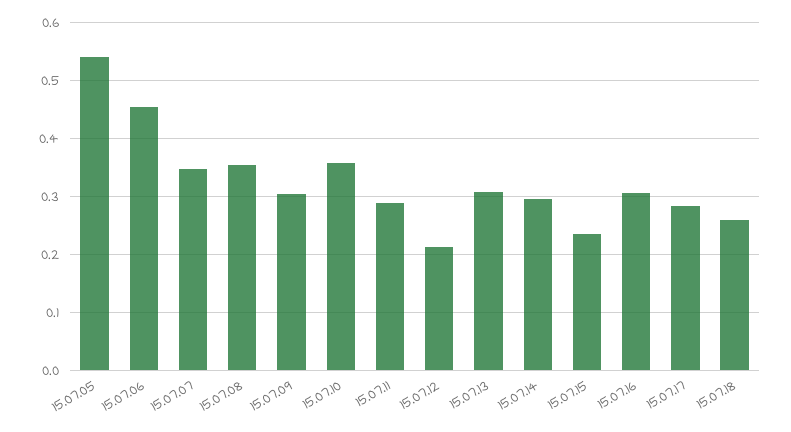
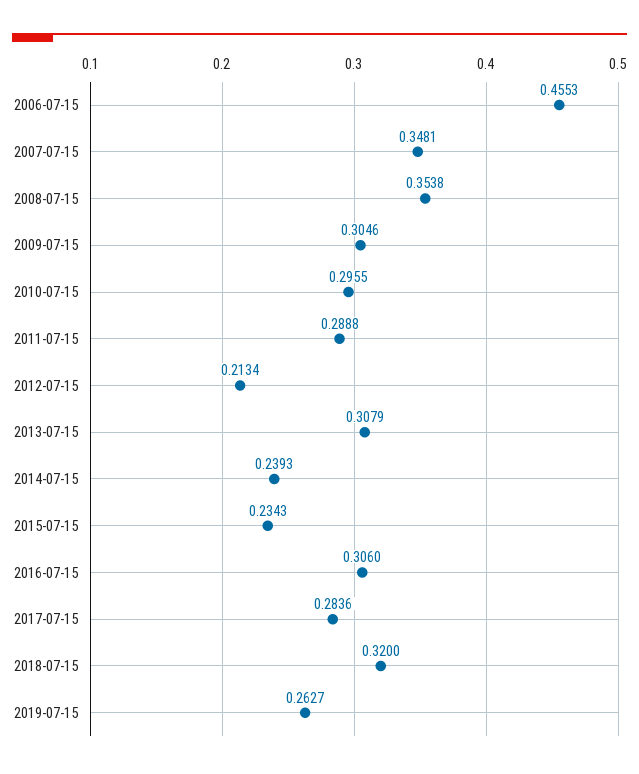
15.07.05: 0.54 -> none
15.07.10: 0.36 -> 0.2955
15.07.14: 0.3 -> 0.2393
15.07.18: 0.26 -> 0.32
2019-07-15: none -> 0.2627

